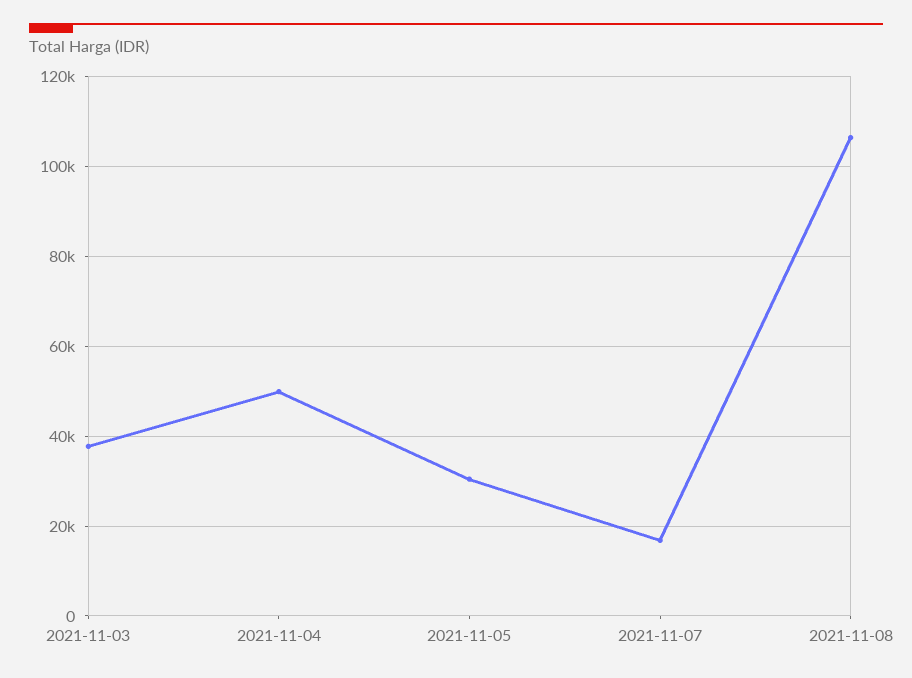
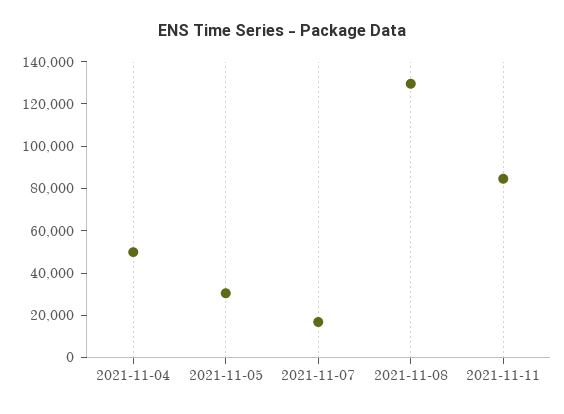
2021-11-03: 38000 -> none
2021-11-08: 106000 -> 130000
2021-11-11: none -> 85000

